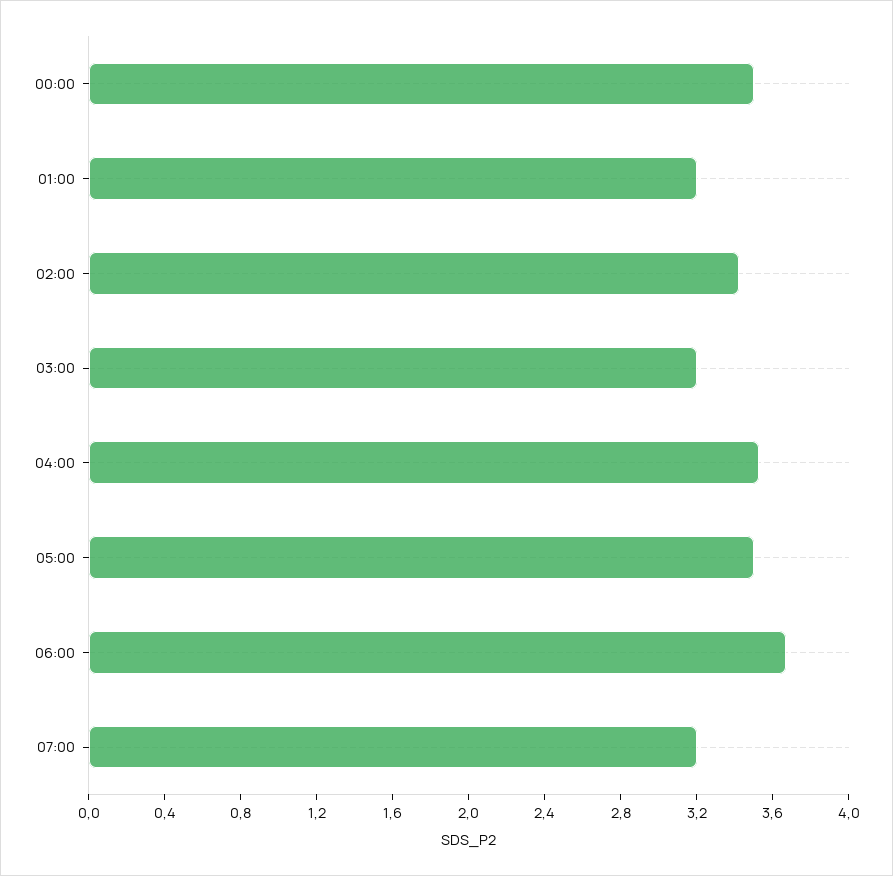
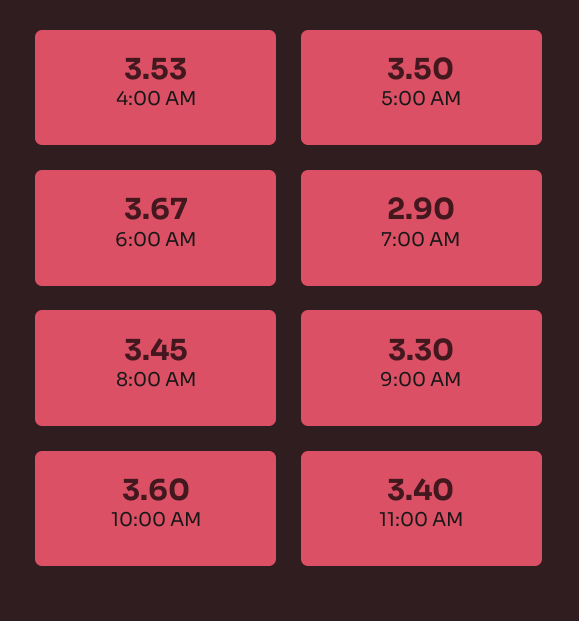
00:00: 3.5 -> none
01:00: 3.2 -> none
02:00: 3.4 -> none
03:00: 3.2 -> none
07:00: 3.2 -> 2.9
8:00 AM: none -> 3.45
9:00 AM: none -> 3.3
10:00 AM: none -> 3.6
11:00 AM: none -> 3.4

